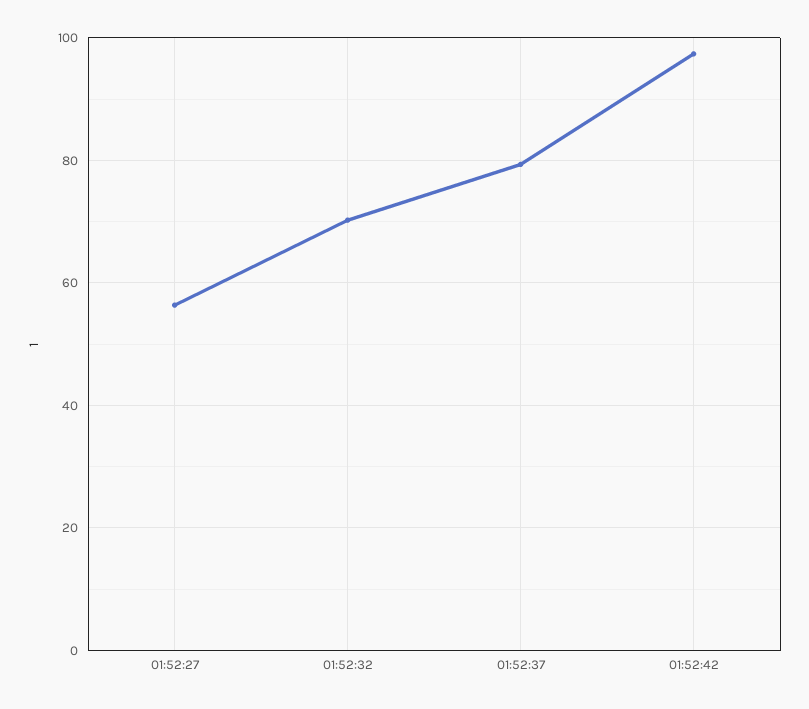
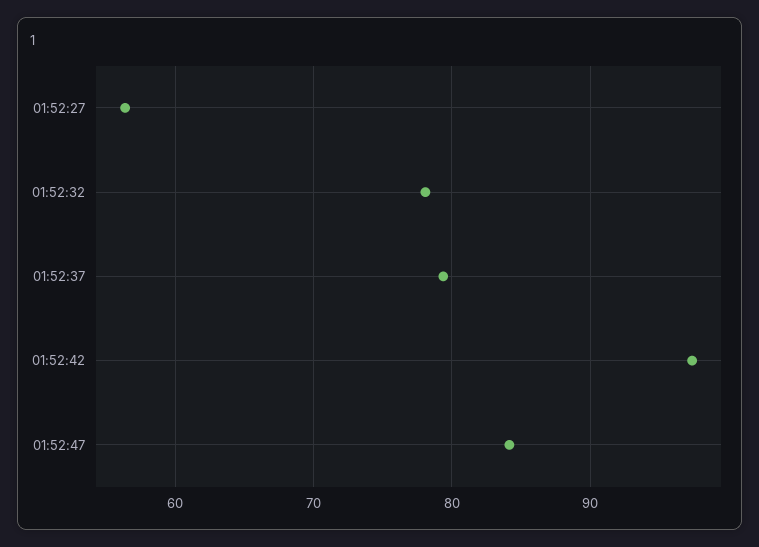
01:52:32: 70 -> 78
01:52:47: none -> 84

